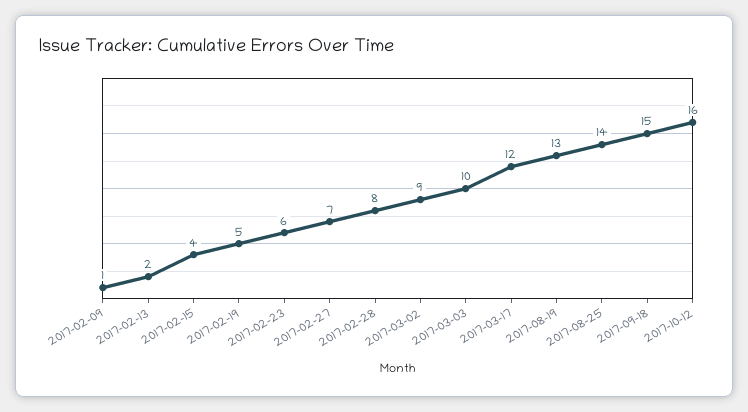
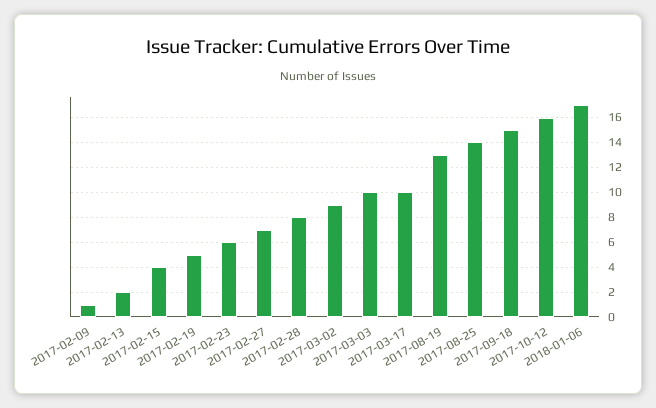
2017-03-17: 12 -> 10
2018-01-06: none -> 17

